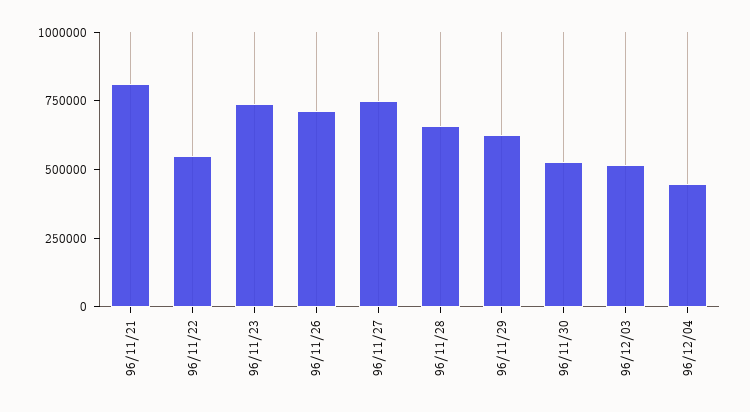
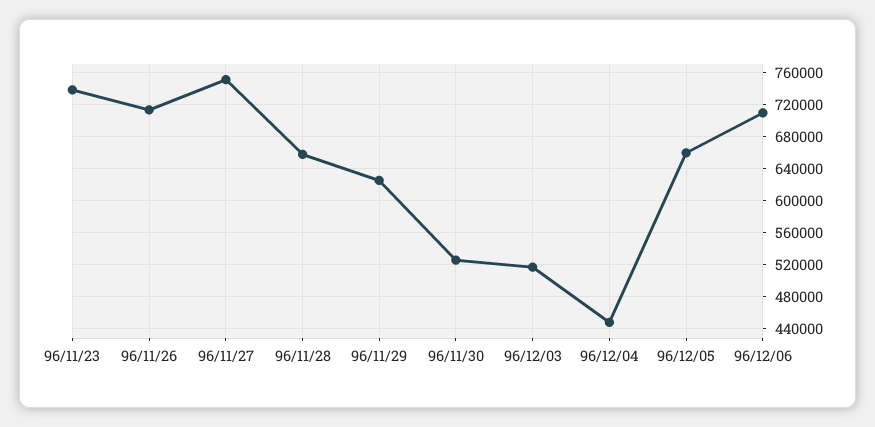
96/11/21: 800000 -> none
96/11/22: 550000 -> none
96/12/05: none -> 660000
96/12/06: none -> 710000

